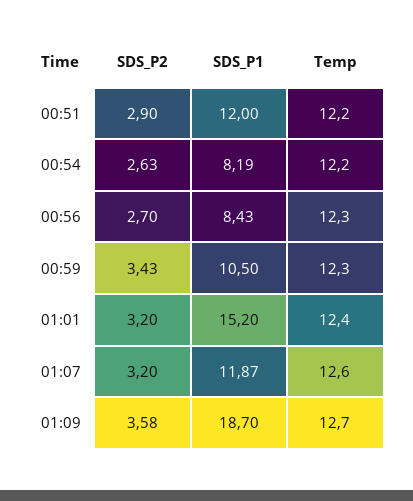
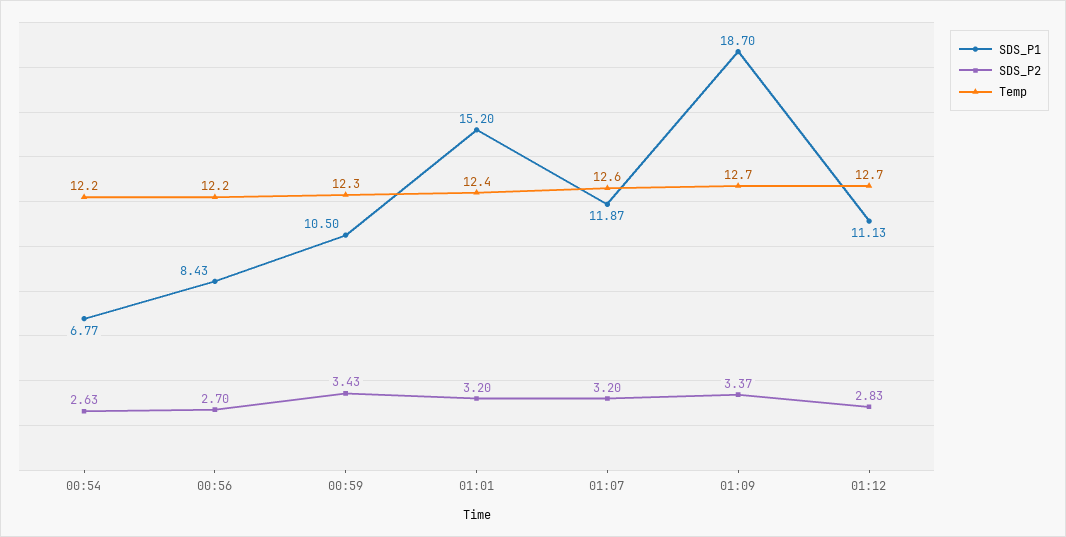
SDS_P2, 00:51: 2.9 -> none
SDS_P1, 00:51: 12 -> none
Temp, 00:51: 12.2 -> none
SDS_P1, 00:54: 8.19 -> 6.77
Temp, 00:56: 12.3 -> 12.2
SDS_P2, 01:09: 3.58 -> 3.37
SDS_P1, 01:12: none -> 11.13
SDS_P2, 01:12: none -> 2.83
Temp, 01:12: none -> 12.7

